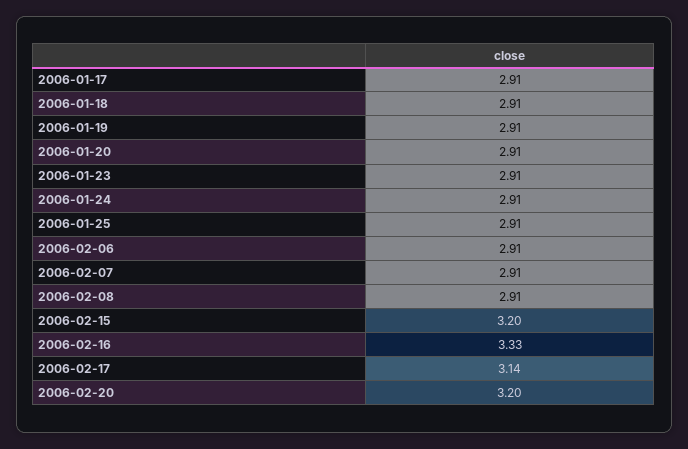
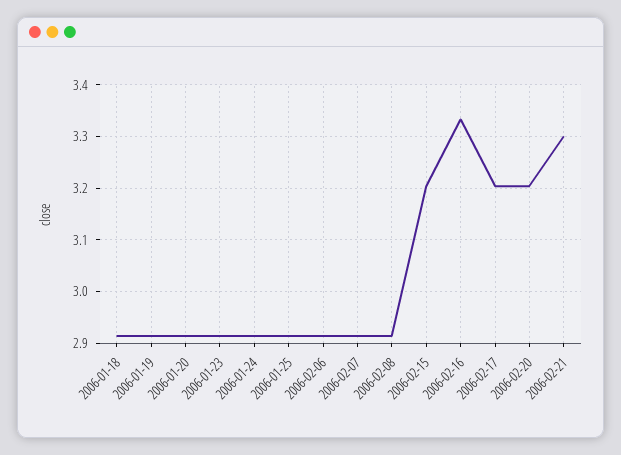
2006-01-17: 2.91 -> none
2006-02-17: 3.14 -> 3.2
2006-02-21: none -> 3.3

